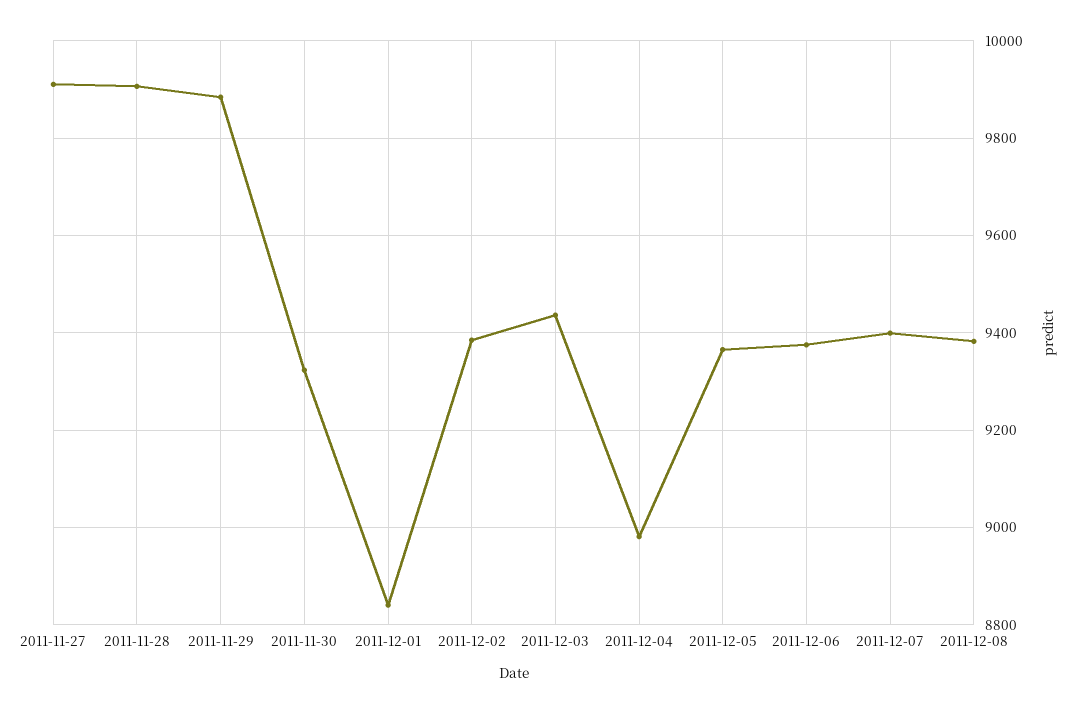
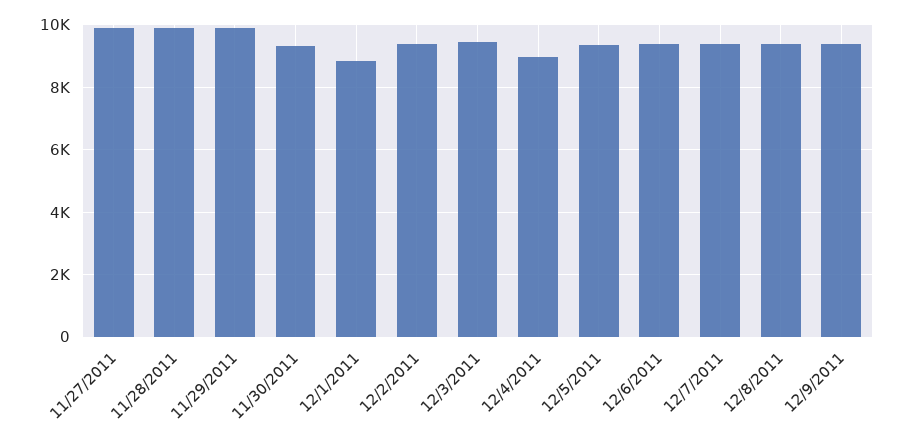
12/9/2011: none -> 9400

